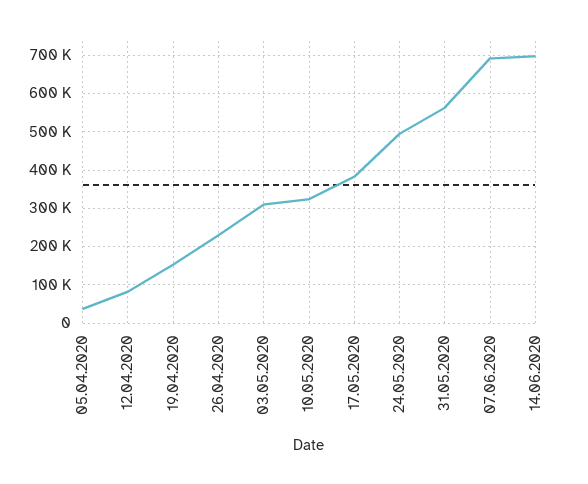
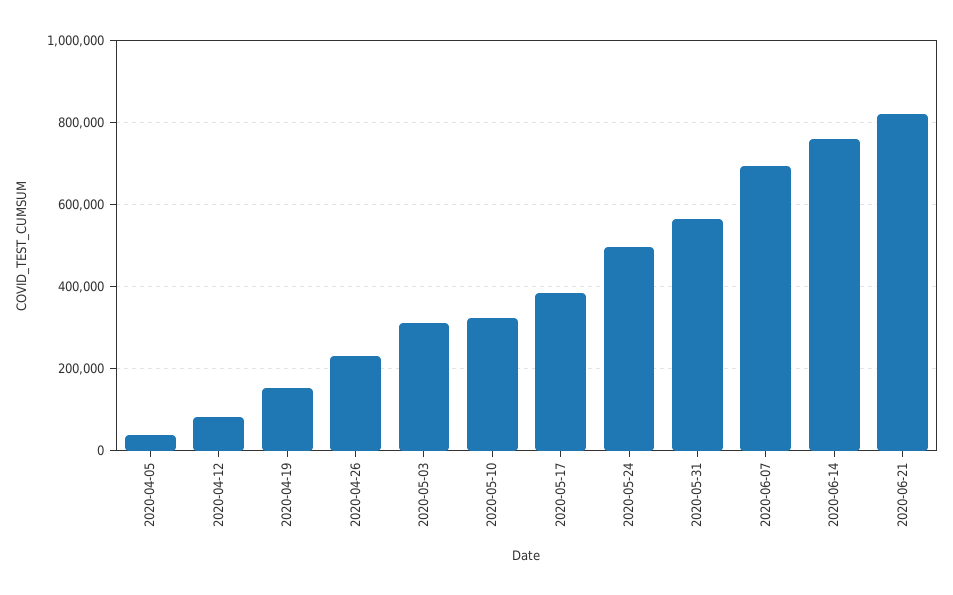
14.06.2020: 700000 -> 760000
2020-06-21: none -> 820000

